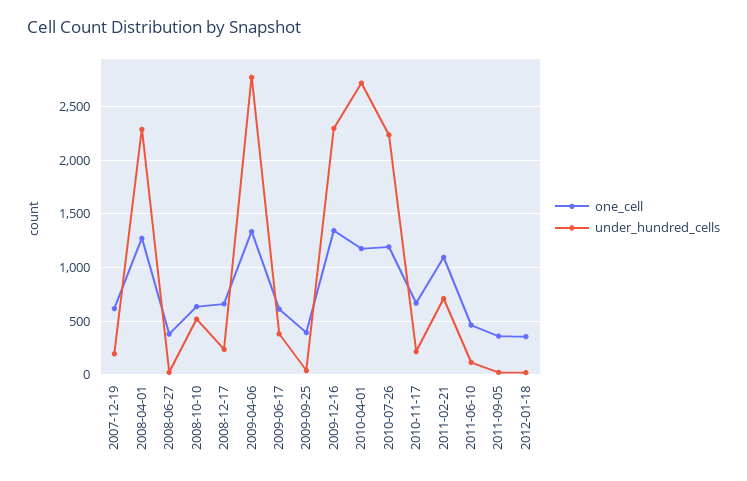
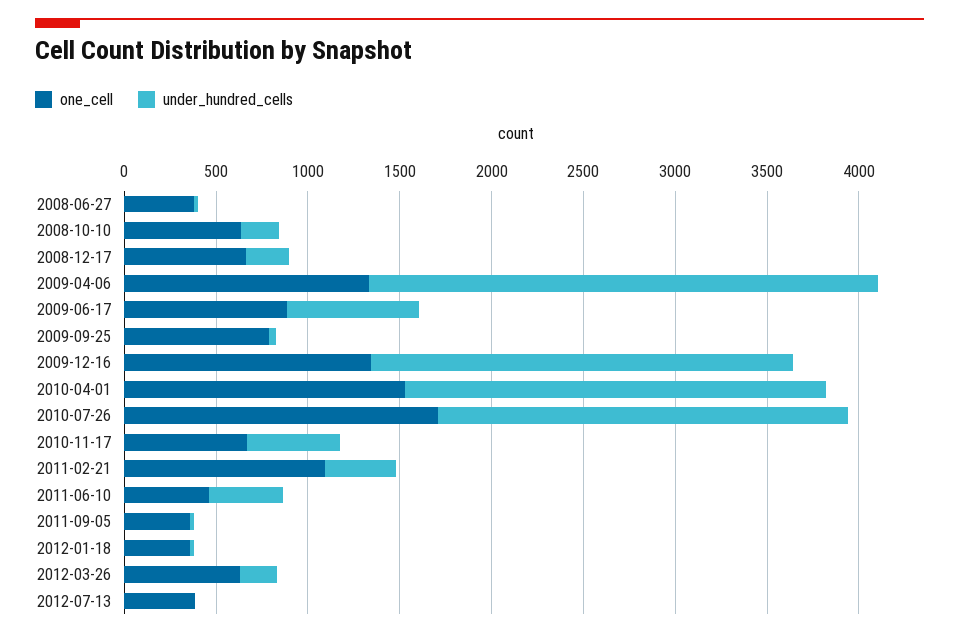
one_cell, 2007-12-19: 600 -> none
under_hundred_cells, 2007-12-19: 200 -> none
one_cell, 2008-04-01: 1300 -> none
under_hundred_cells, 2008-04-01: 2300 -> none
under_hundred_cells, 2008-10-10: 500 -> 200
one_cell, 2009-06-17: 600 -> 900
under_hundred_cells, 2009-06-17: 400 -> 700
one_cell, 2009-09-25: 400 -> 800
one_cell, 2010-04-01: 1200 -> 1500
under_hundred_cells, 2010-04-01: 2700 -> 2300
one_cell, 2010-07-26: 1200 -> 1700
under_hundred_cells, 2010-11-17: 200 -> 500
under_hundred_cells, 2011-02-21: 700 -> 400
under_hundred_cells, 2011-06-10: 100 -> 400
one_cell, 2012-03-26: none -> 600
under_hundred_cells, 2012-03-26: none -> 200
one_cell, 2012-07-13: none -> 400
under_hundred_cells, 2012-07-13: none -> 0

